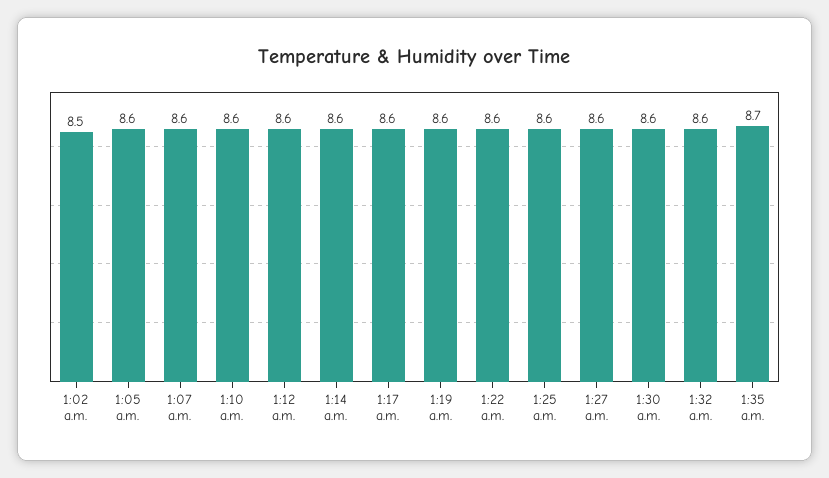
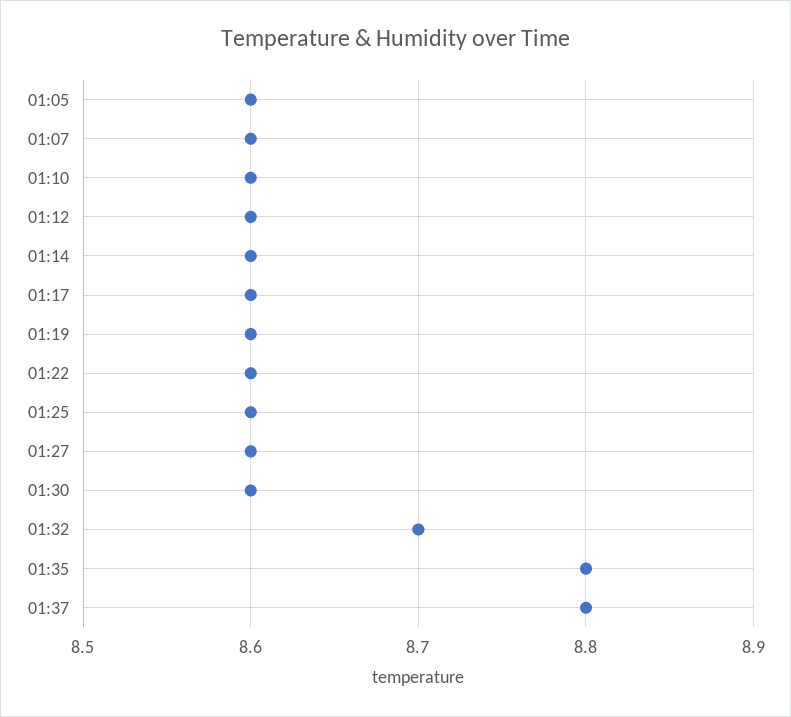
1:02 a.m.: 8.5 -> none
1:32 a.m.: 8.6 -> 8.7
1:35 a.m.: 8.7 -> 8.8
01:37: none -> 8.8

